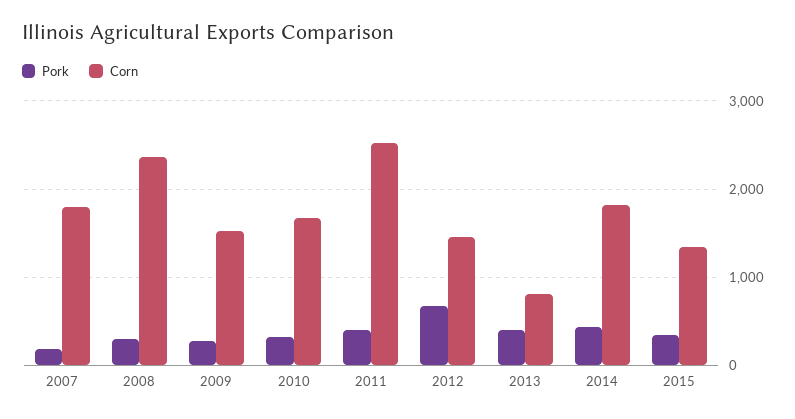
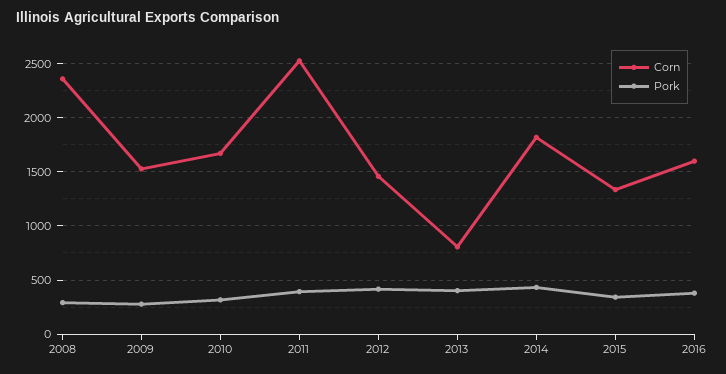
Pork, 2007: 200 -> none
Corn, 2007: 1800 -> none
Pork, 2012: 700 -> 400
Corn, 2016: none -> 1600
Pork, 2016: none -> 400

